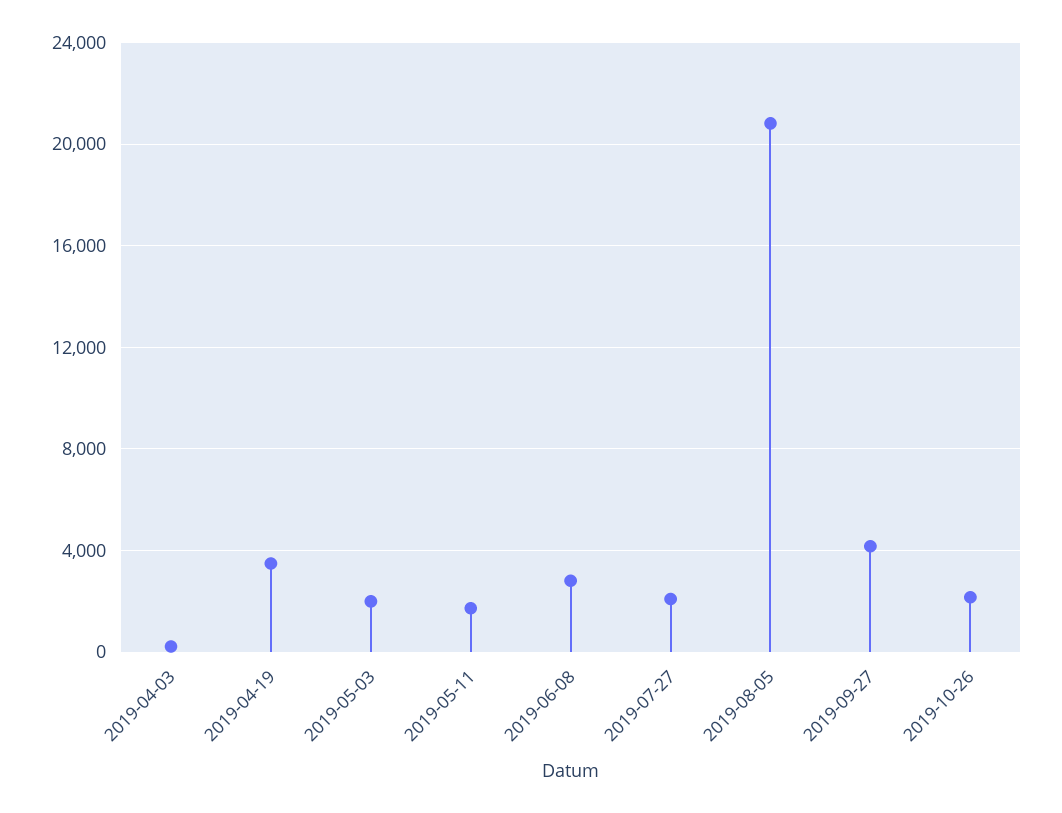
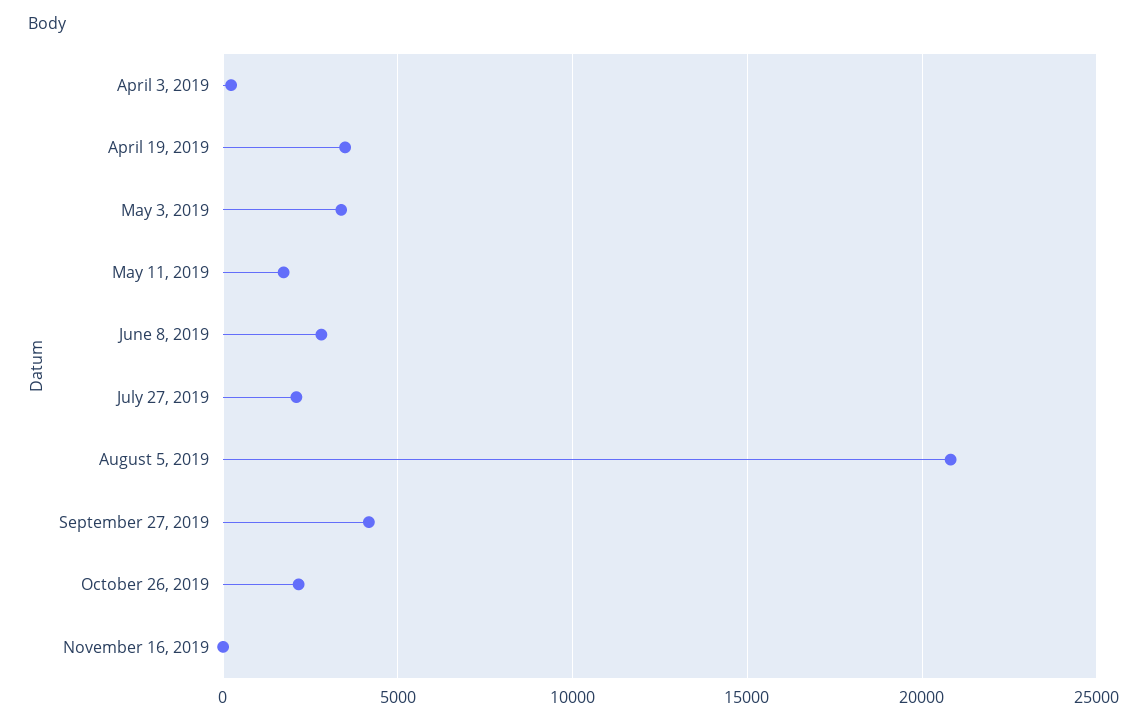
2019-05-03: 2000 -> 3500
November 16, 2019: none -> 0

